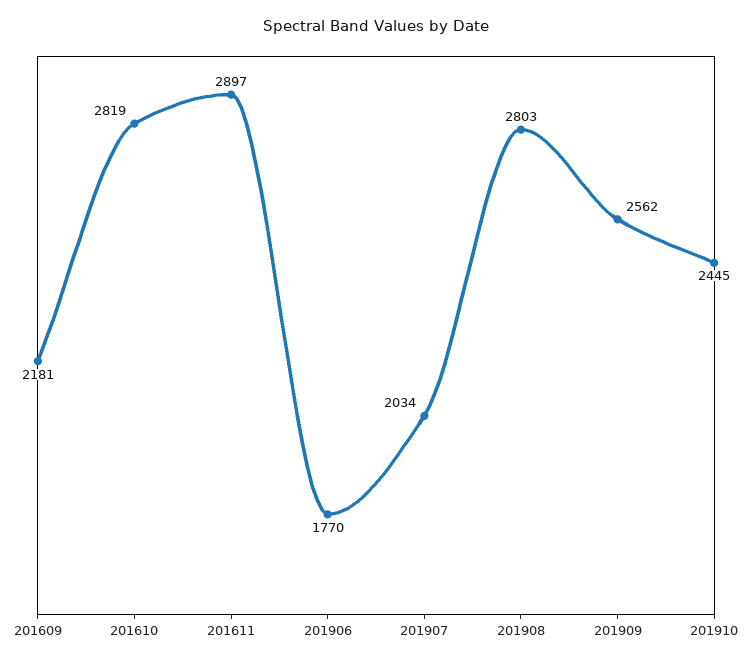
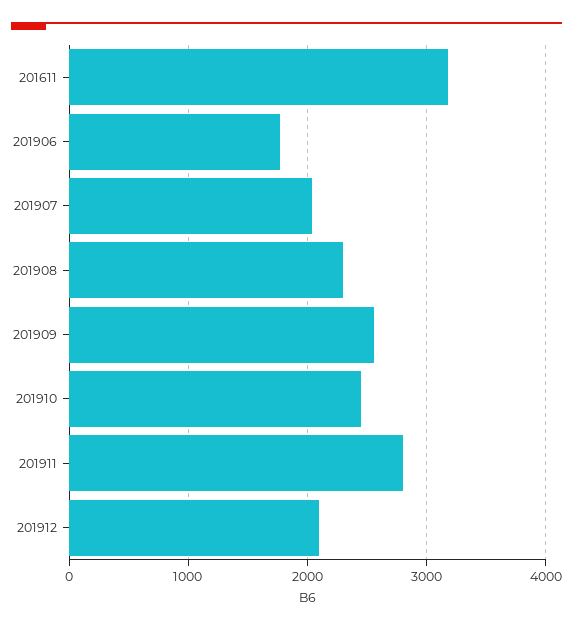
201609: 2181 -> none
201610: 2819 -> none
201611: 2897 -> 3200
201908: 2803 -> 2300
201911: none -> 2800
201912: none -> 2100

